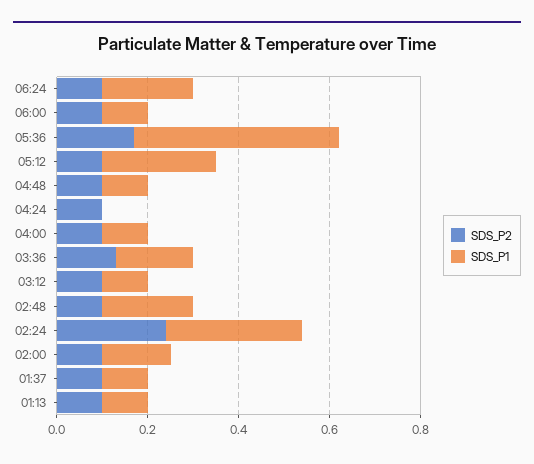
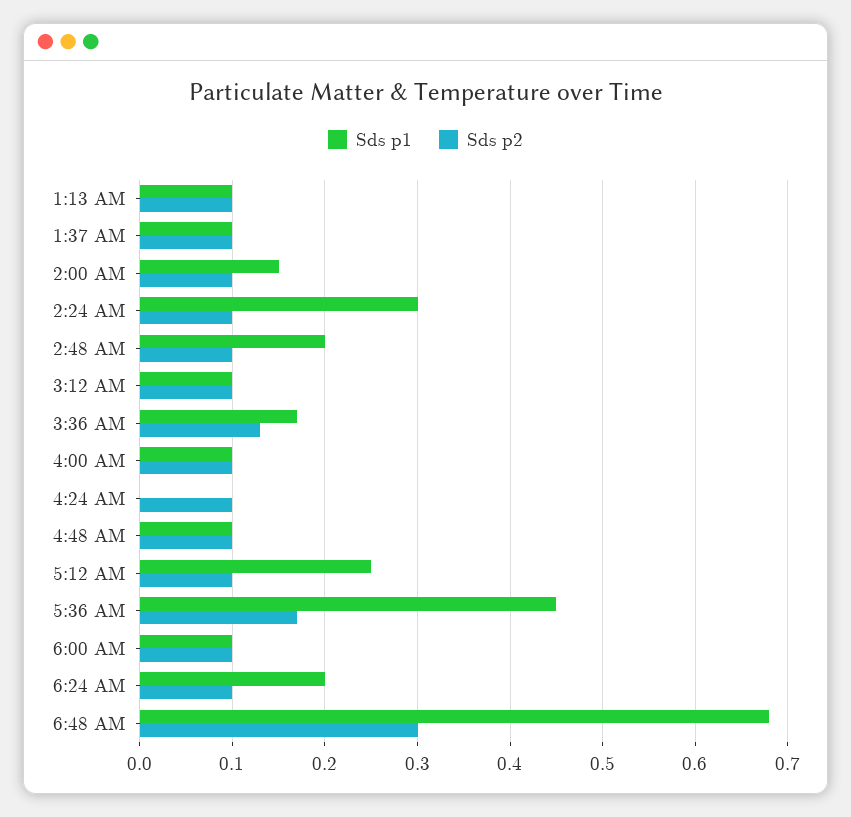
SDS_P2, 02:24: 0.25 -> 0.1
SDS_P1, 6:48 AM: none -> 0.68
SDS_P2, 6:48 AM: none -> 0.3

